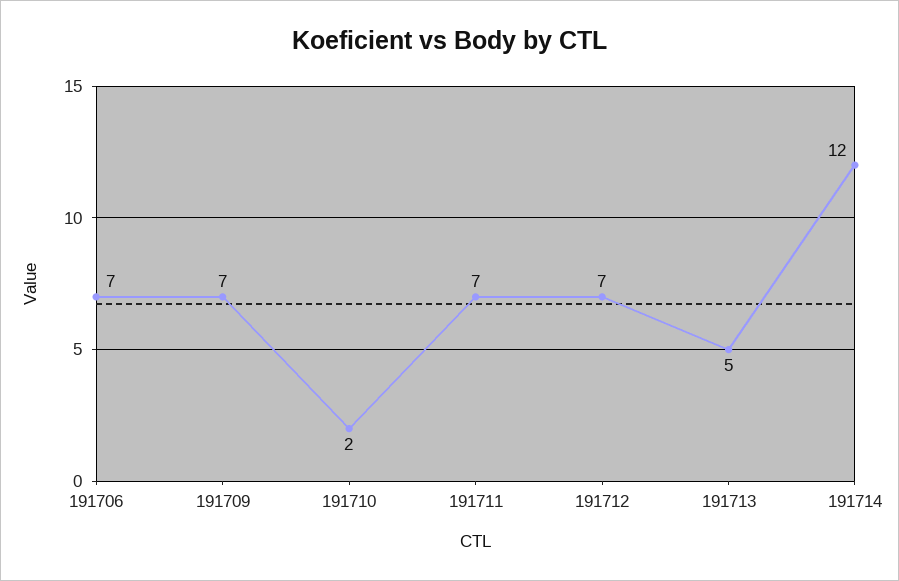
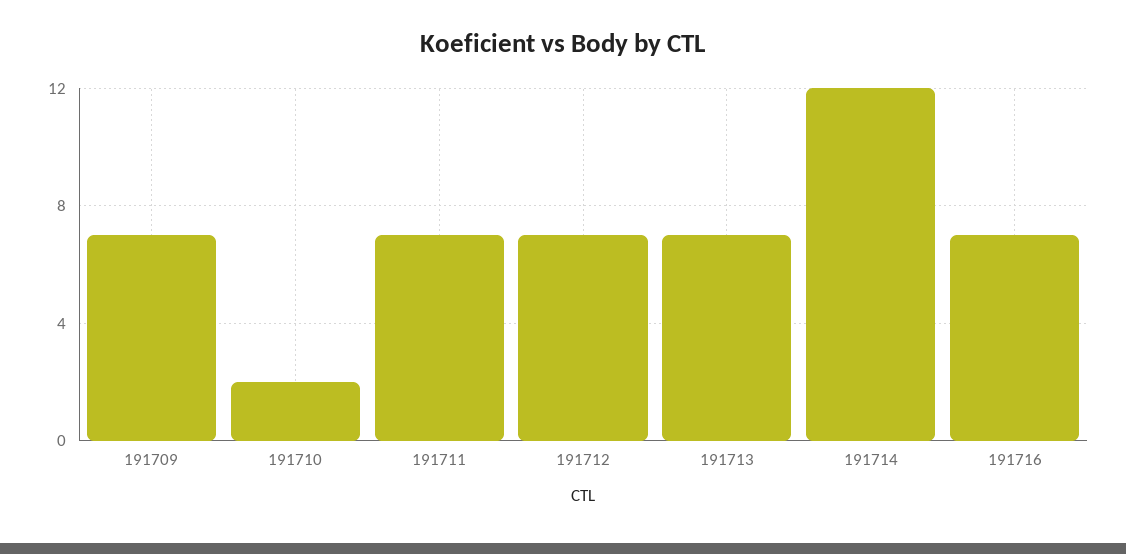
191706: 7 -> none
191713: 5 -> 7
191716: none -> 7

